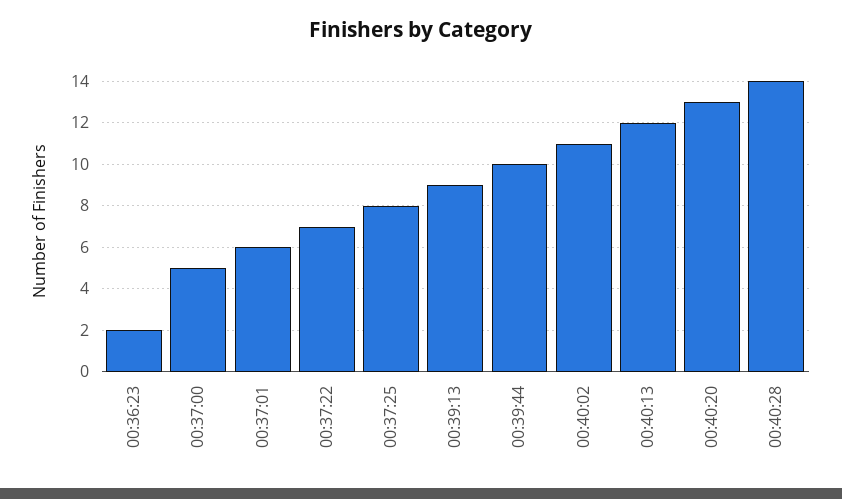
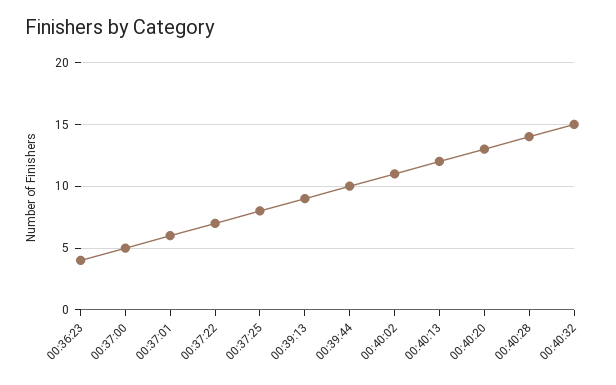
00:36:23: 2 -> 4
00:40:32: none -> 15

